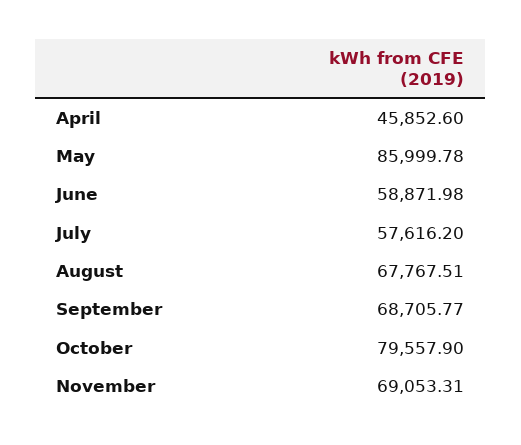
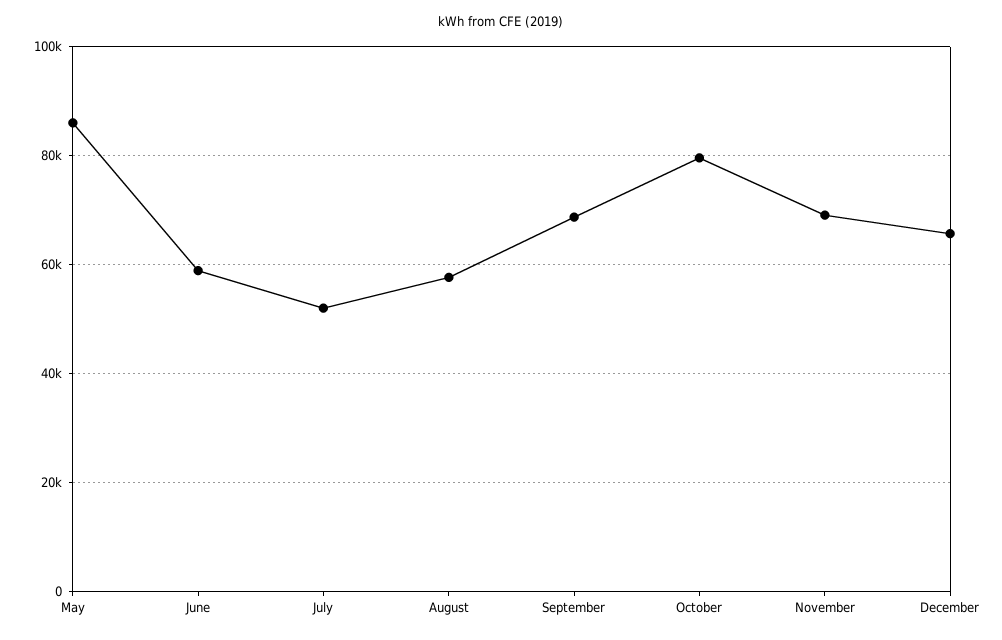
April: 45852.6 -> none
July: 57616.2 -> 52000
August: 67767.51 -> 58000
December: none -> 66000

